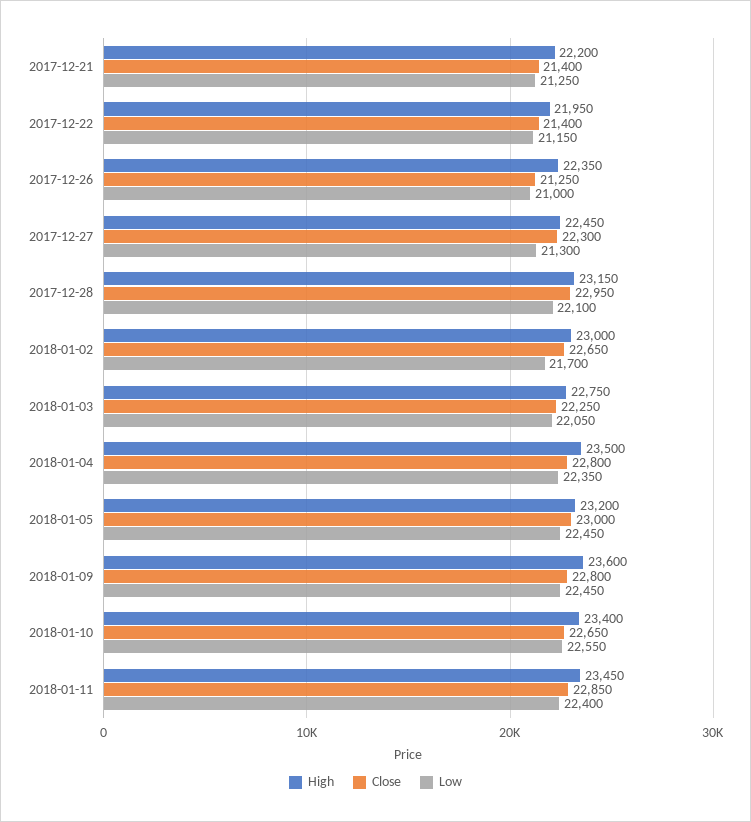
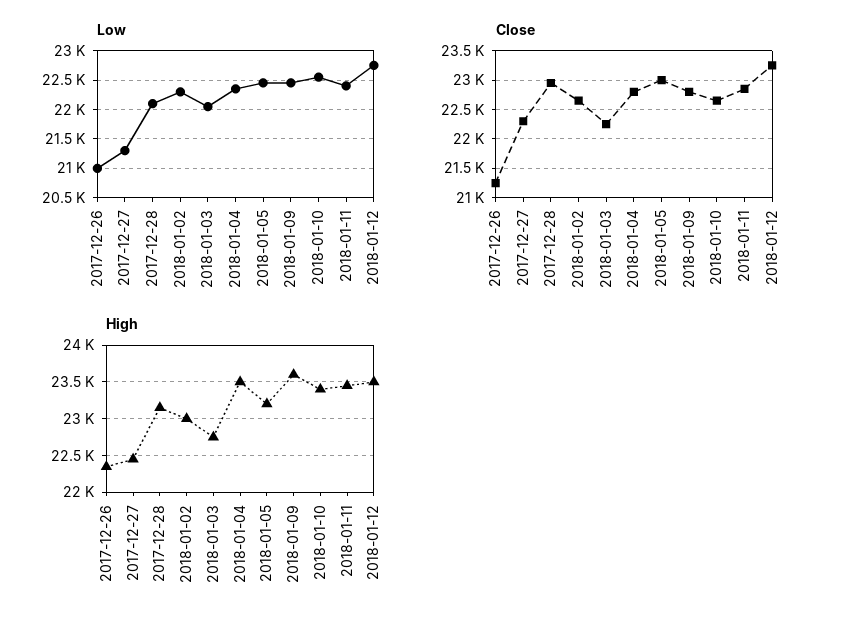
High, 2017-12-21: 22200 -> none
Close, 2017-12-21: 21400 -> none
Low, 2017-12-21: 21250 -> none
High, 2017-12-22: 21950 -> none
Close, 2017-12-22: 21400 -> none
Low, 2017-12-22: 21150 -> none
Low, 2018-01-02: 21700 -> 22250
Low, 2018-01-12: none -> 22750
Close, 2018-01-12: none -> 23250
High, 2018-01-12: none -> 23500

